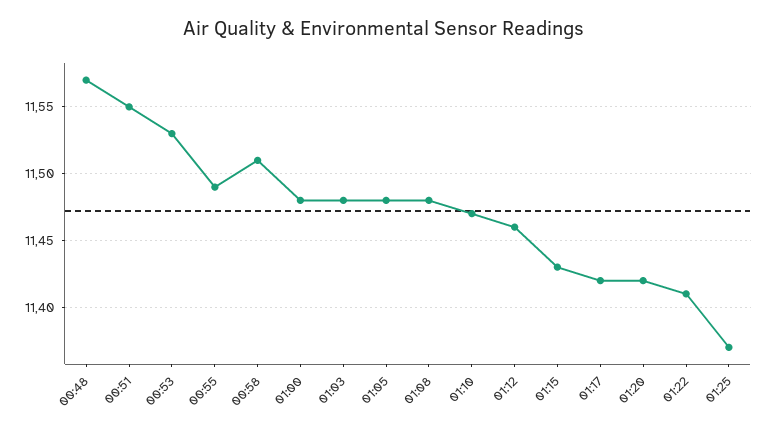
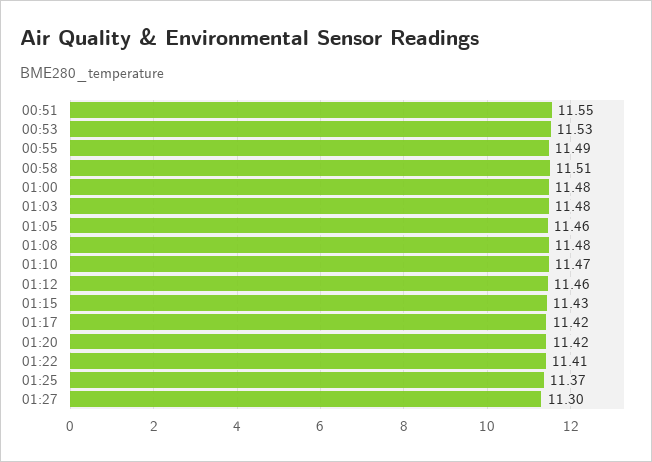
00:48: 11.57 -> none
01:05: 11.48 -> 11.46
01:27: none -> 11.3

